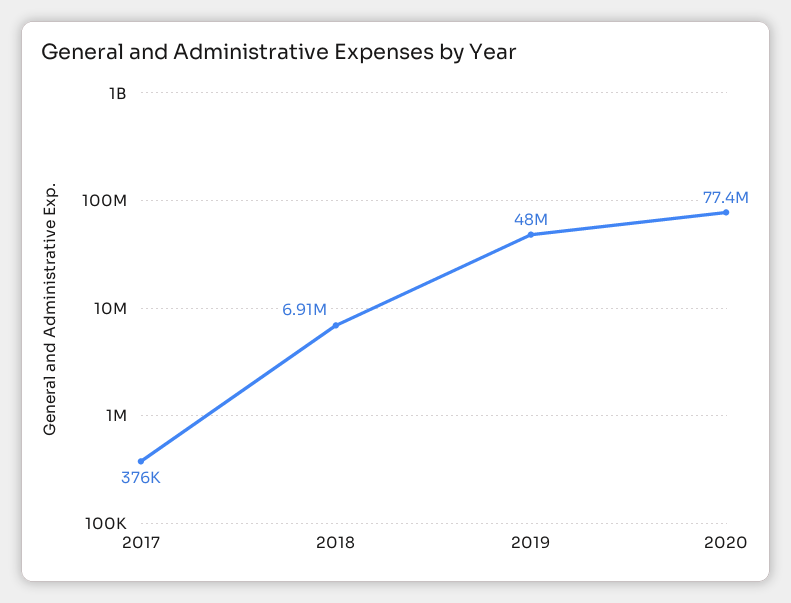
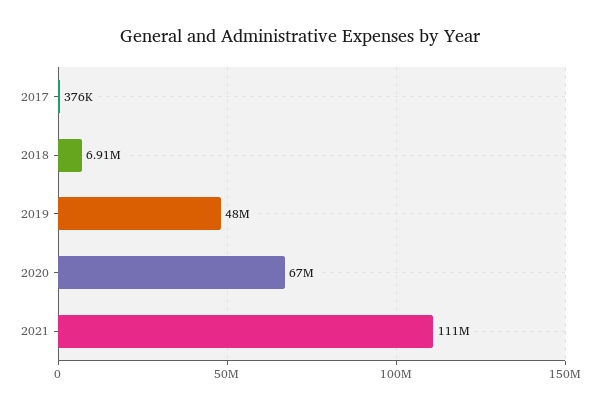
2020: 77400000 -> 67000000
2021: none -> 111000000

